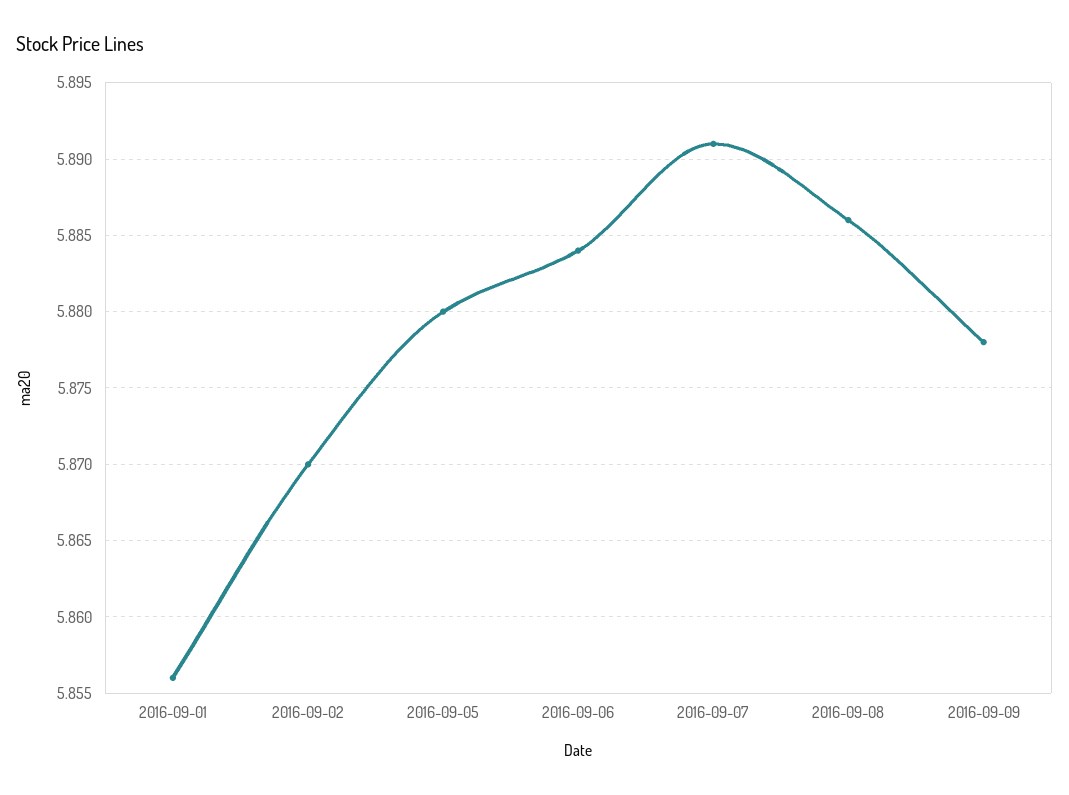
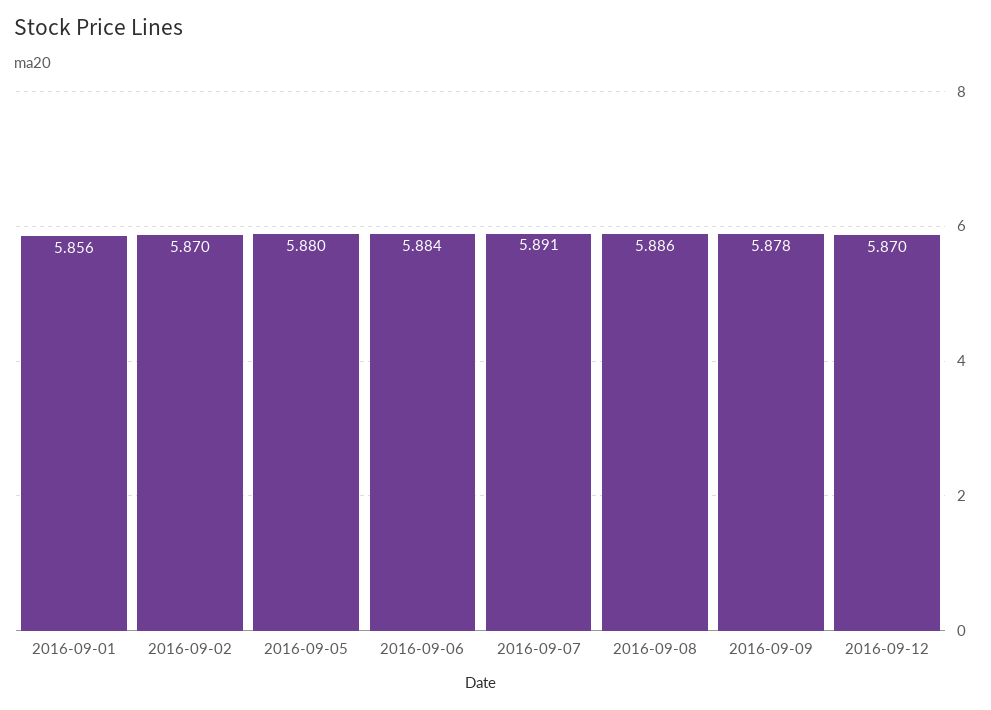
2016-09-12: none -> 5.87

